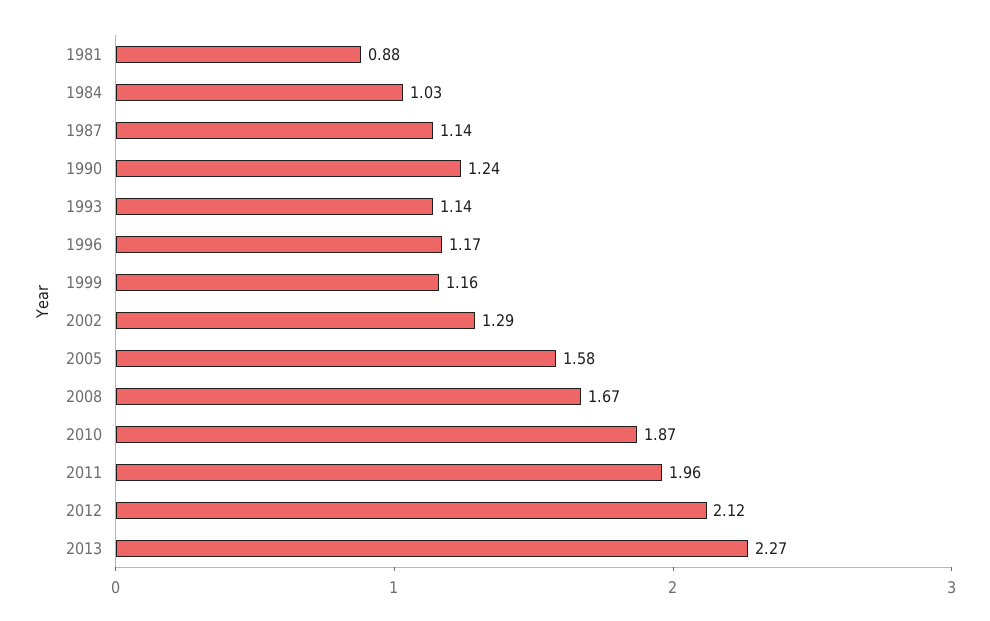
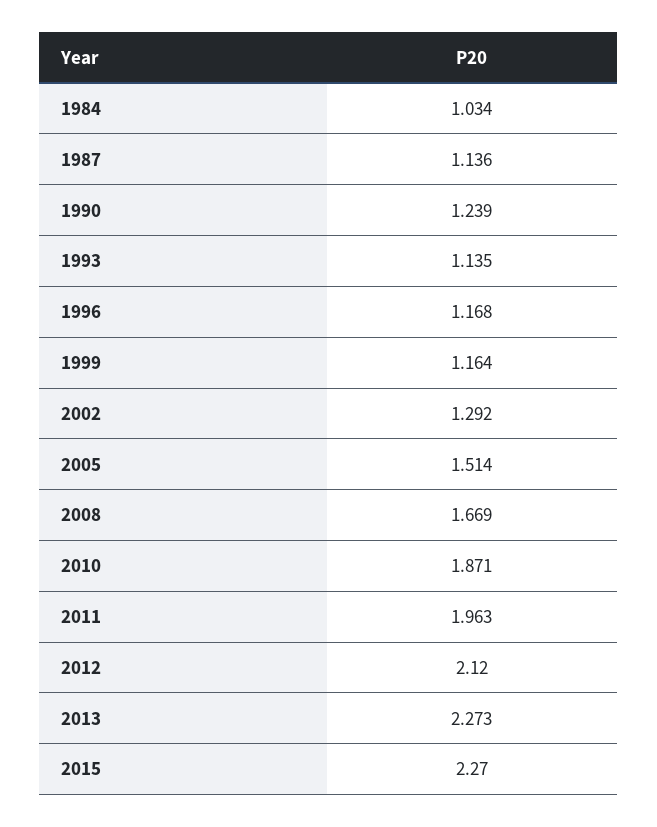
1981: 0.88 -> none
2005: 1.58 -> 1.514
2015: none -> 2.27

